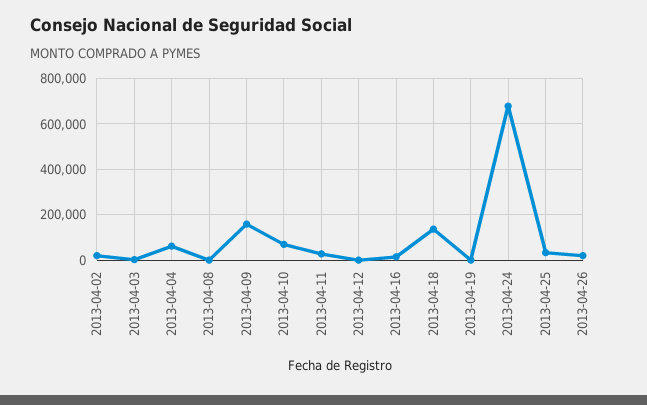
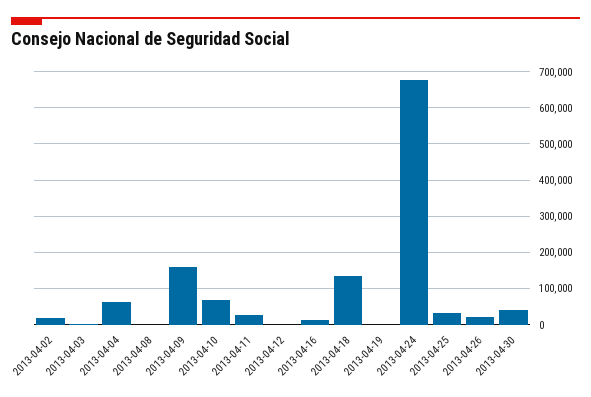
2013-04-30: none -> 40000

